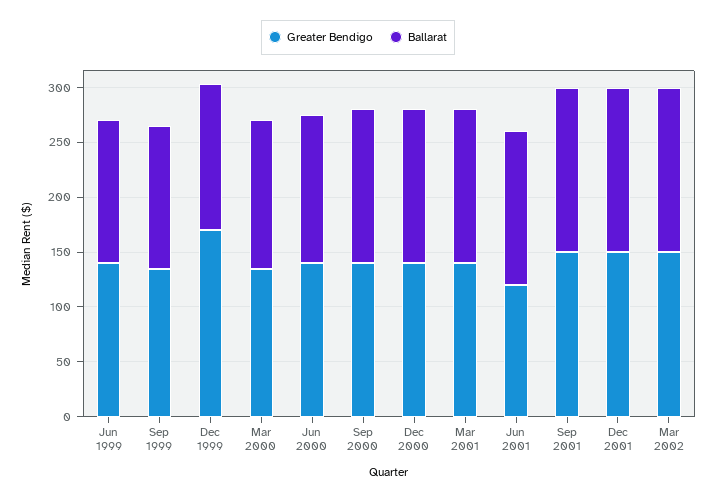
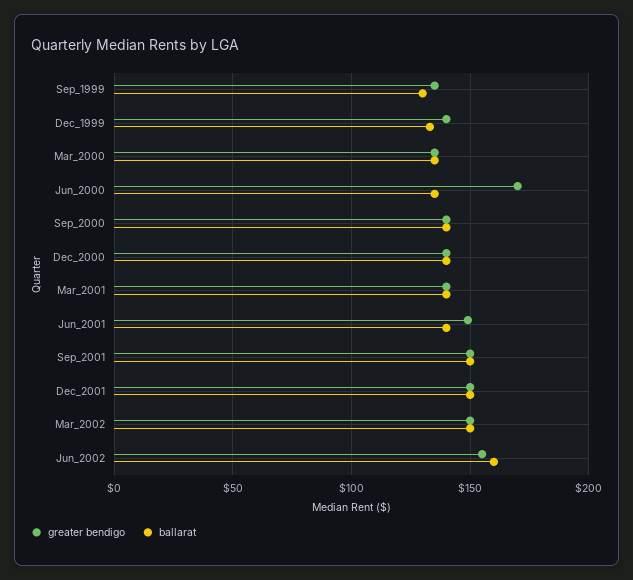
Greater Bendigo, Jun 1999: 140 -> none
Ballarat, Jun 1999: 130 -> none
Greater Bendigo, Dec 1999: 170 -> 140
Greater Bendigo, Jun 2000: 140 -> 170
Greater Bendigo, Jun 2001: 120 -> 150
Greater Bendigo, Jun_2002: none -> 155
Ballarat, Jun_2002: none -> 160

